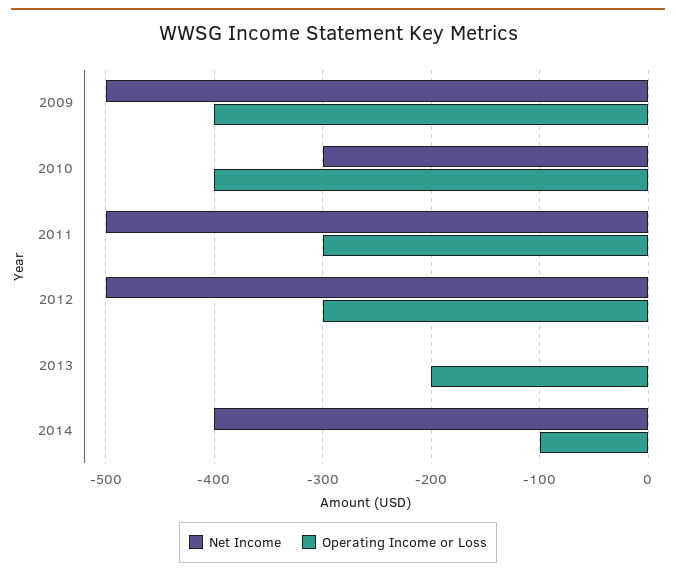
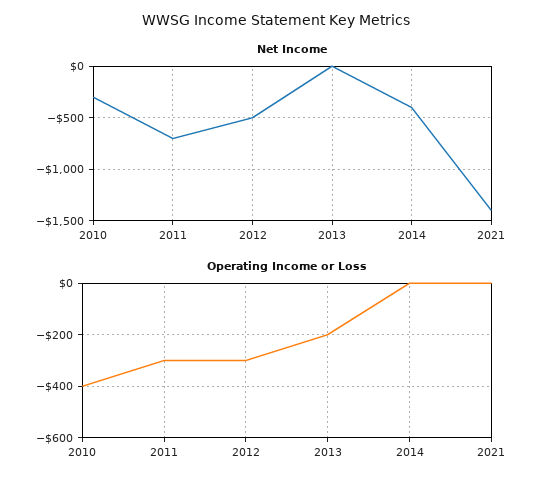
Net Income, 2009: -500 -> none
Operating Income or Loss, 2009: -400 -> none
Net Income, 2011: -500 -> -700
Operating Income or Loss, 2014: -100 -> 0
Net Income, 2021: none -> -1400
Operating Income or Loss, 2021: none -> 0

